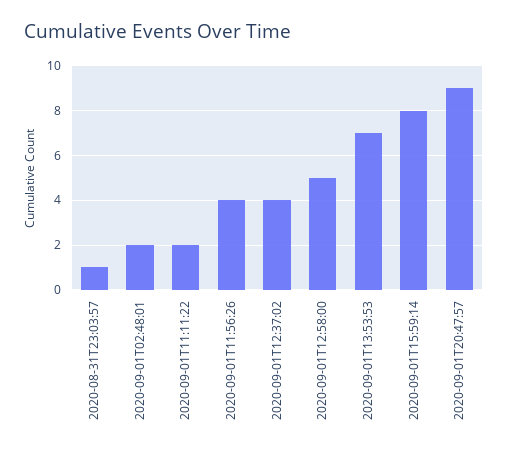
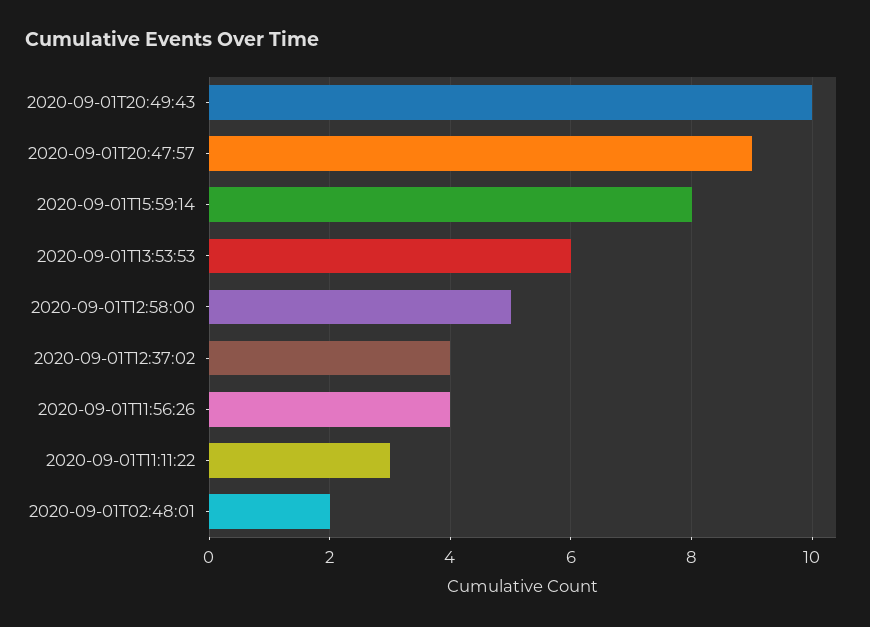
2020-08-31T23:03:57: 1 -> none
2020-09-01T11:11:22: 2 -> 3
2020-09-01T13:53:53: 7 -> 6
2020-09-01T20:49:43: none -> 10

